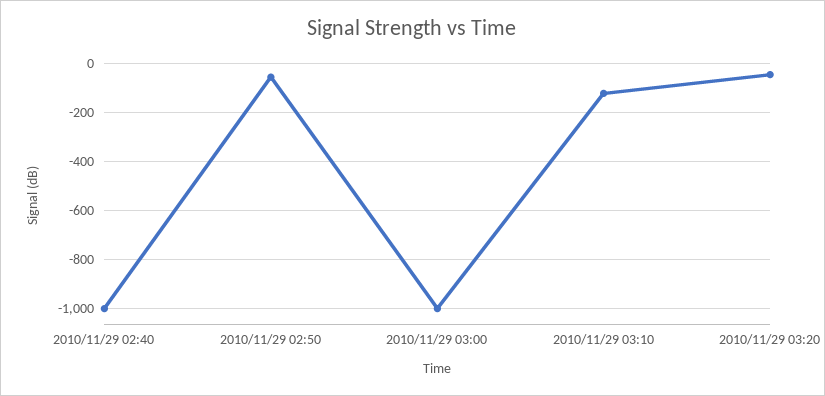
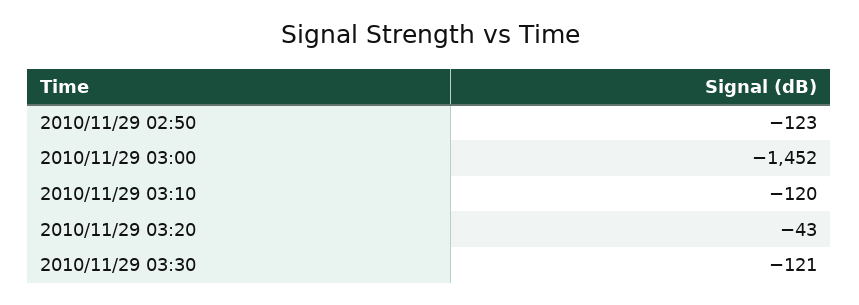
2010/11/29 02:40: -1000 -> none
2010/11/29 02:50: -50 -> -123
2010/11/29 03:00: -1000 -> -1452
2010/11/29 03:30: none -> -121

